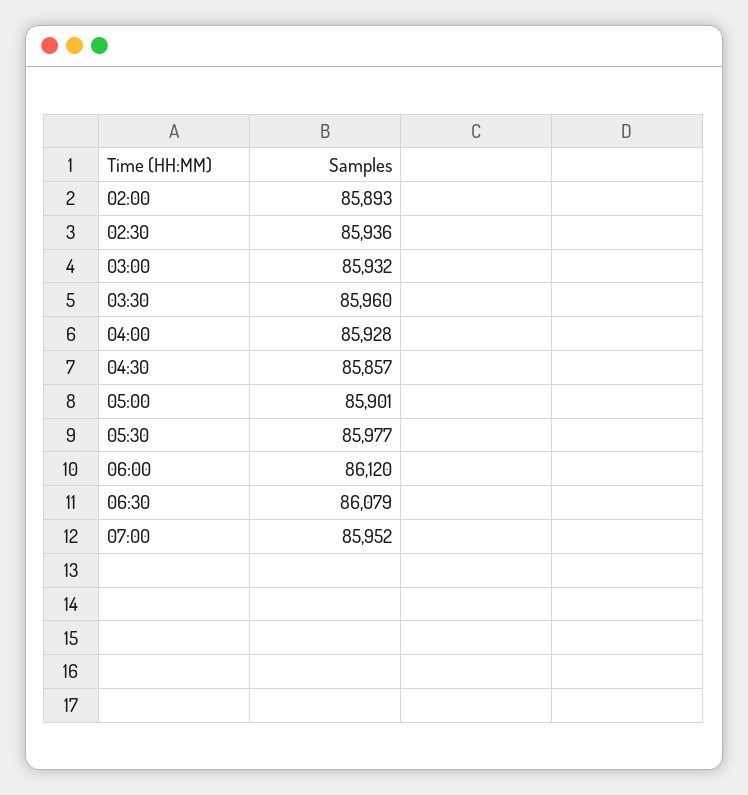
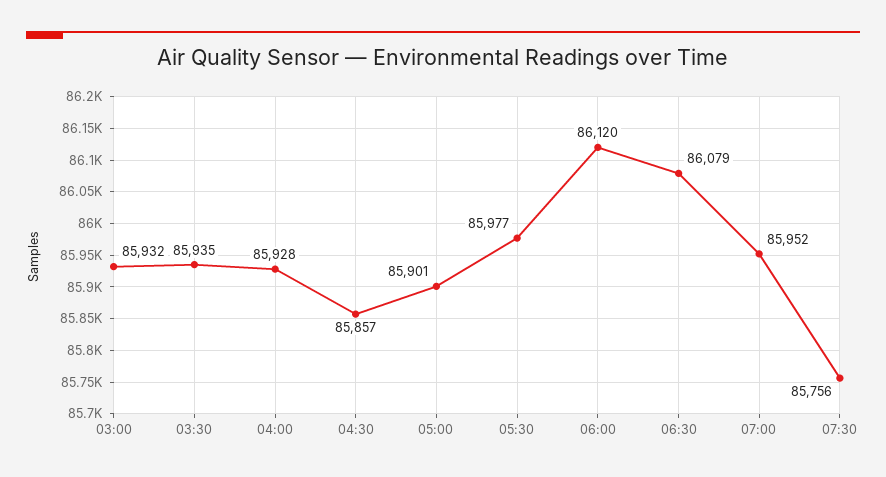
02:00: 85893 -> none
02:30: 85936 -> none
03:30: 85960 -> 85935
07:30: none -> 85756

